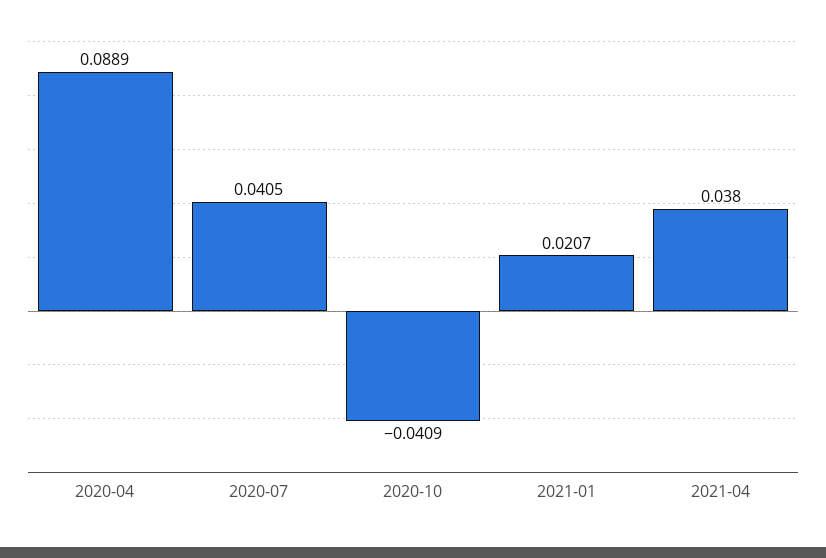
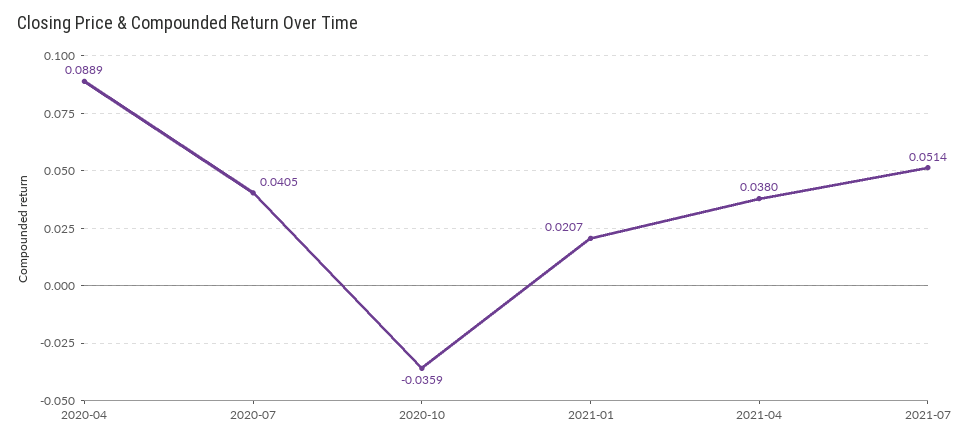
2020-10: -0.0409 -> -0.0359
2021-07: none -> 0.0514

